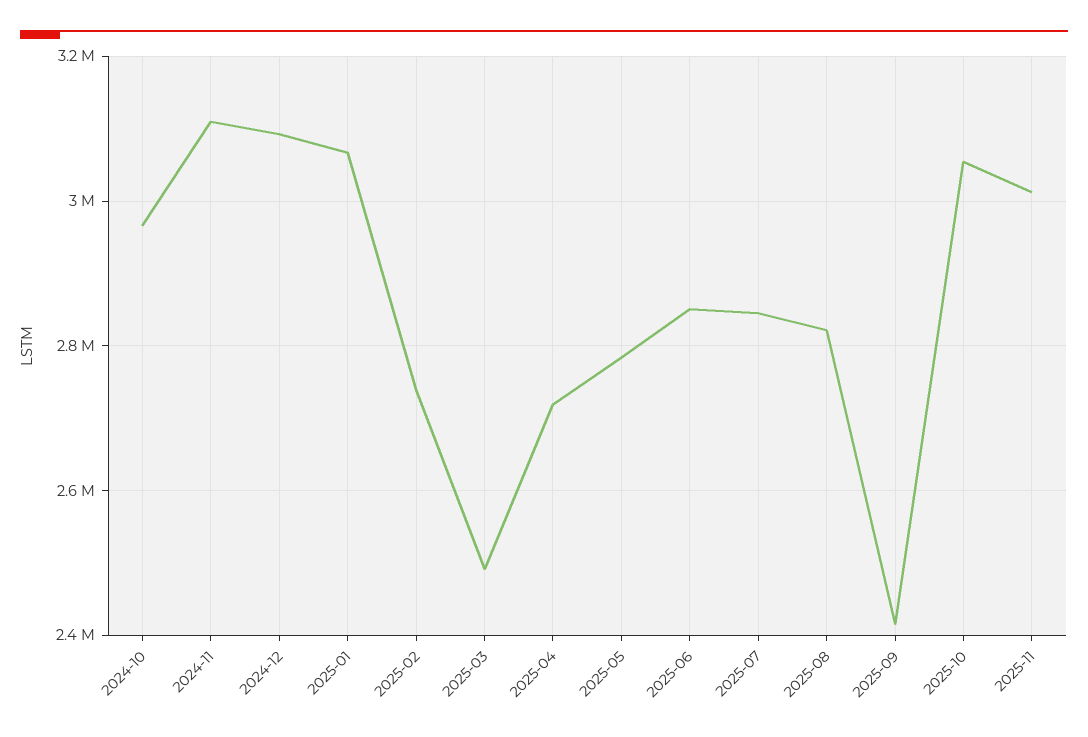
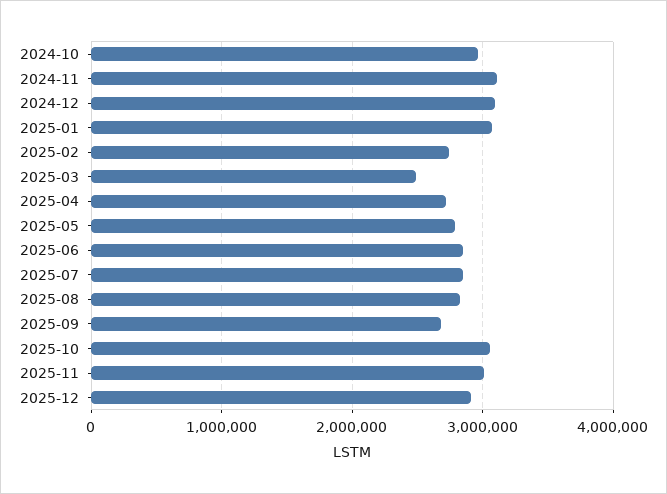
2025-09: 2420000 -> 2700000
2025-12: none -> 2900000

